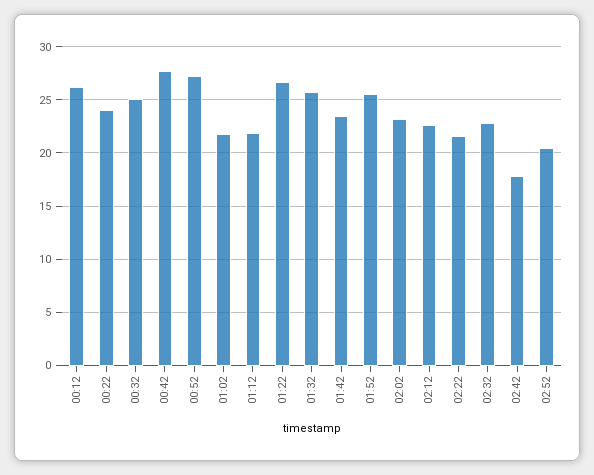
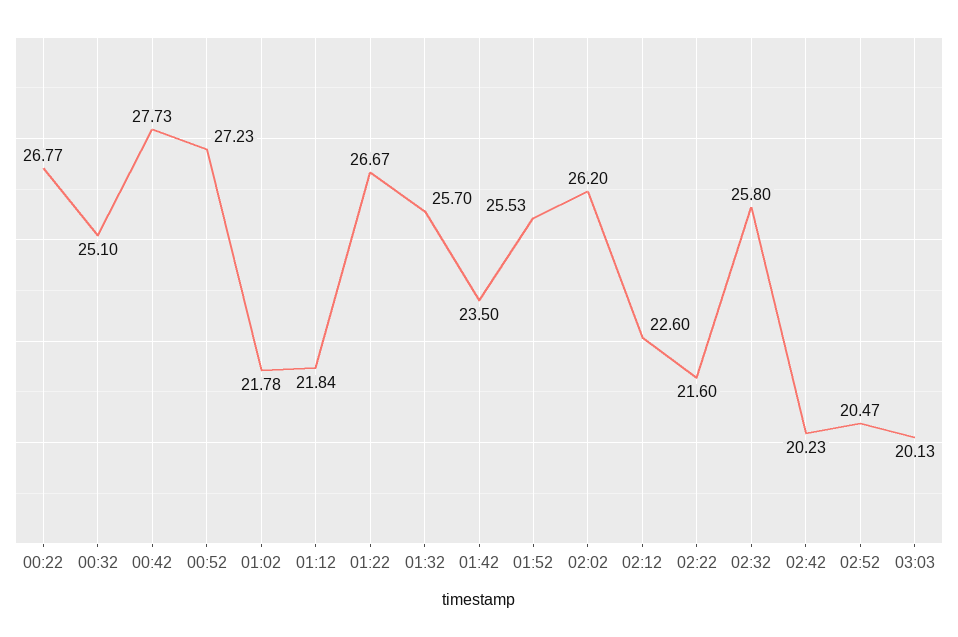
00:12: 26 -> none
00:22: 24 -> 26.77
02:02: 23 -> 26.2
02:32: 23 -> 25.8
02:42: 18 -> 20.23
03:03: none -> 20.13

